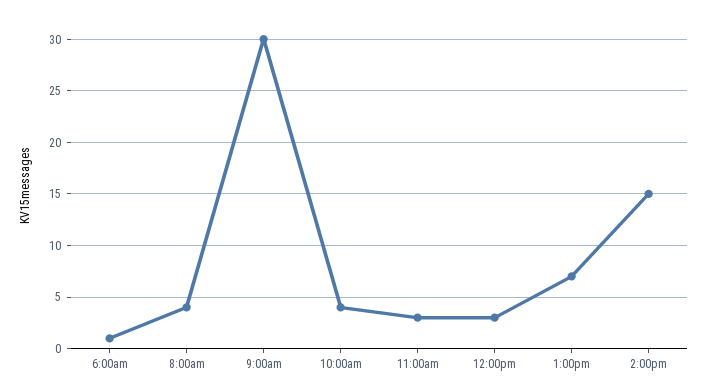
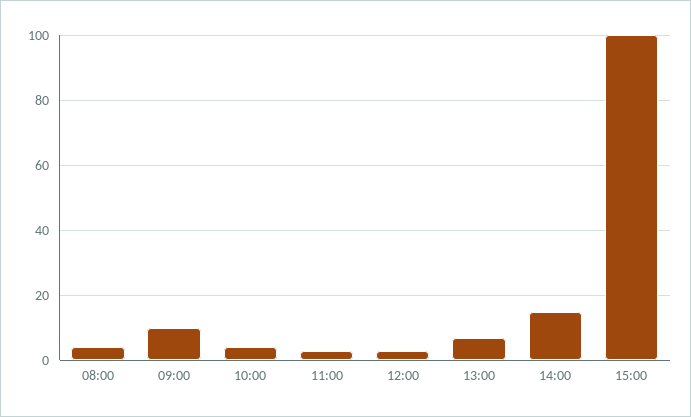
6:00am: 1 -> none
9:00am: 30 -> 10
15:00: none -> 100

